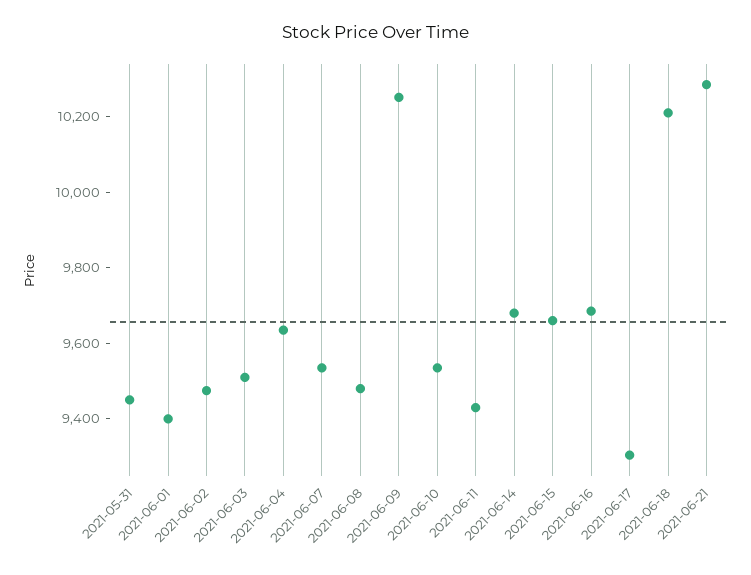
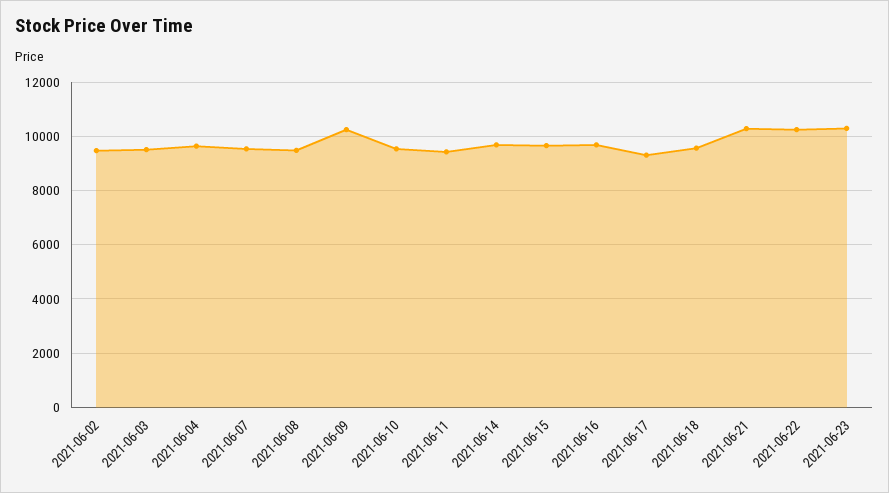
2021-05-31: 9450 -> none
2021-06-01: 9400 -> none
2021-06-18: 10200 -> 9500
2021-06-22: none -> 10250
2021-06-23: none -> 10250

